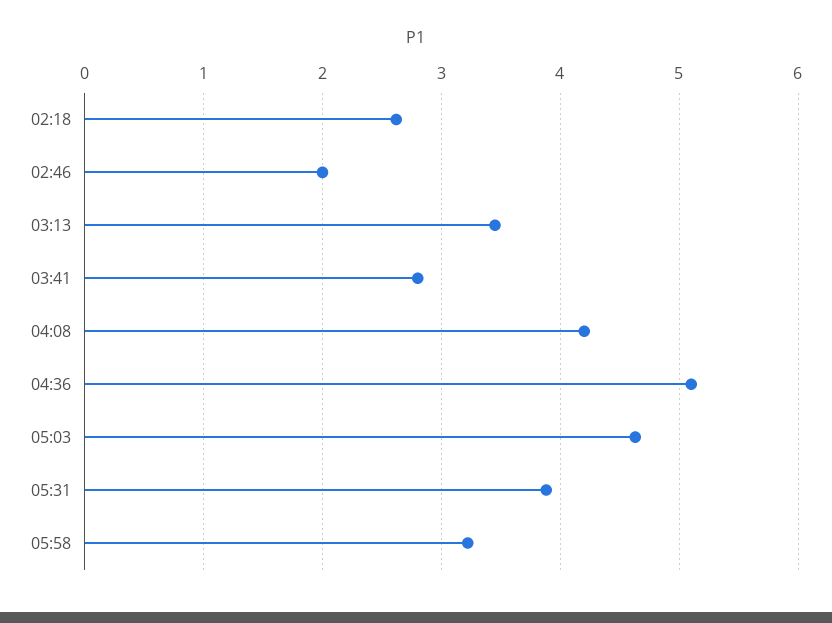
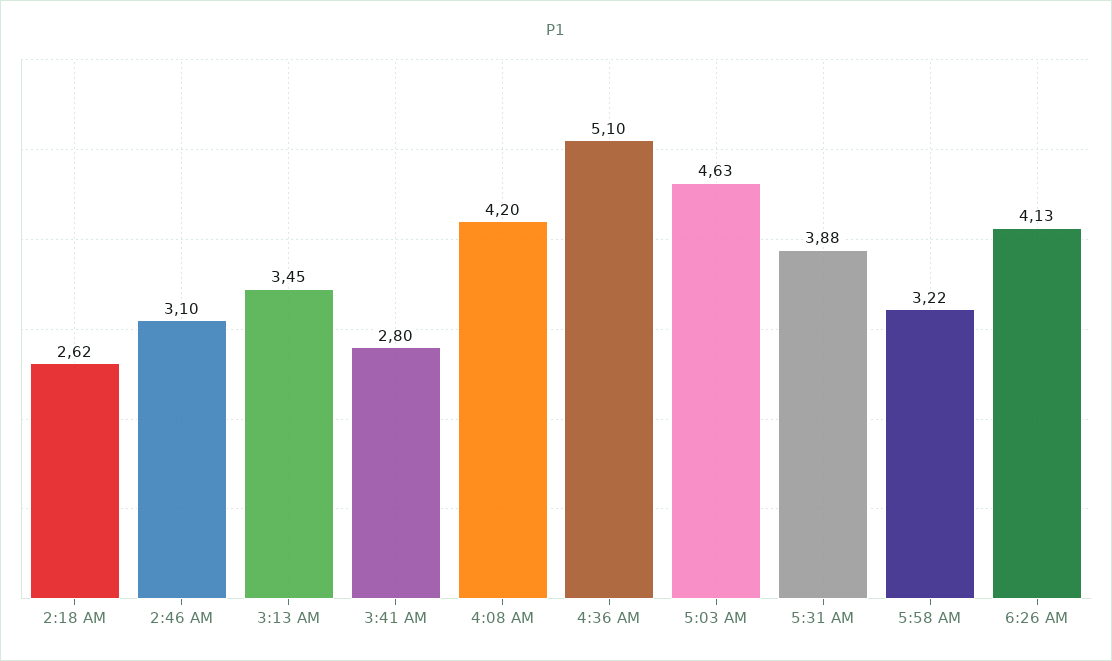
02:46: 2 -> 3.1
6:26 AM: none -> 4.13

